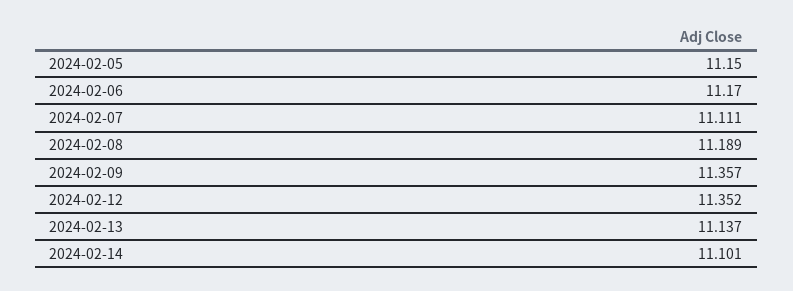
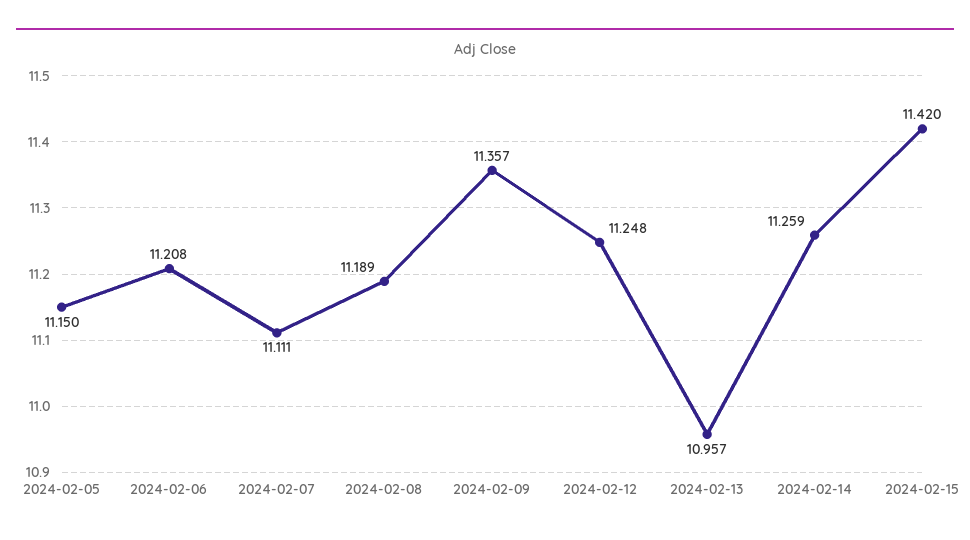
2024-02-06: 11.17 -> 11.208
2024-02-12: 11.352 -> 11.248
2024-02-13: 11.137 -> 10.957
2024-02-14: 11.101 -> 11.259
2024-02-15: none -> 11.42

